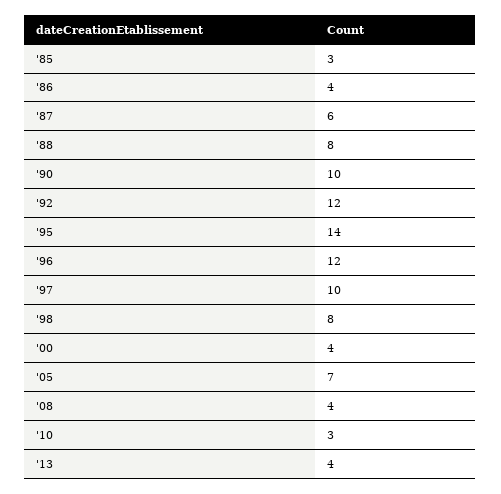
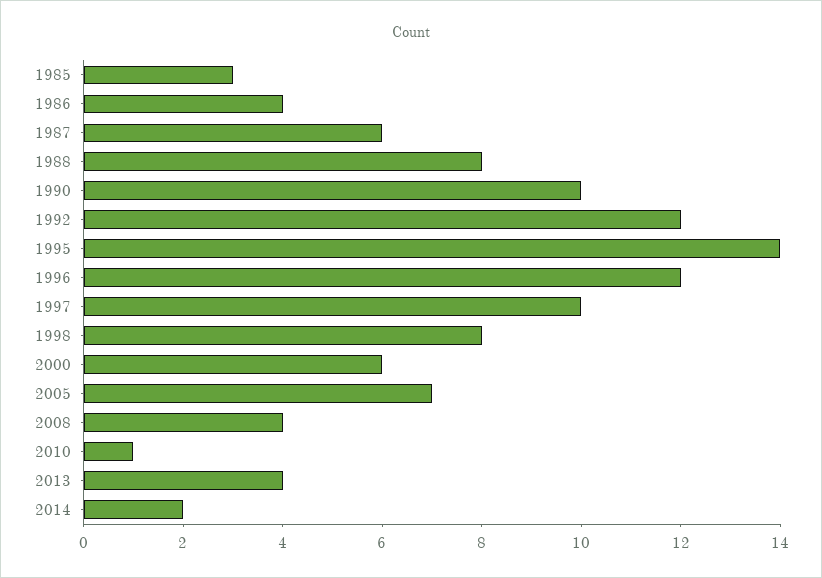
'00: 4 -> 6
'10: 3 -> 1
2014: none -> 2

